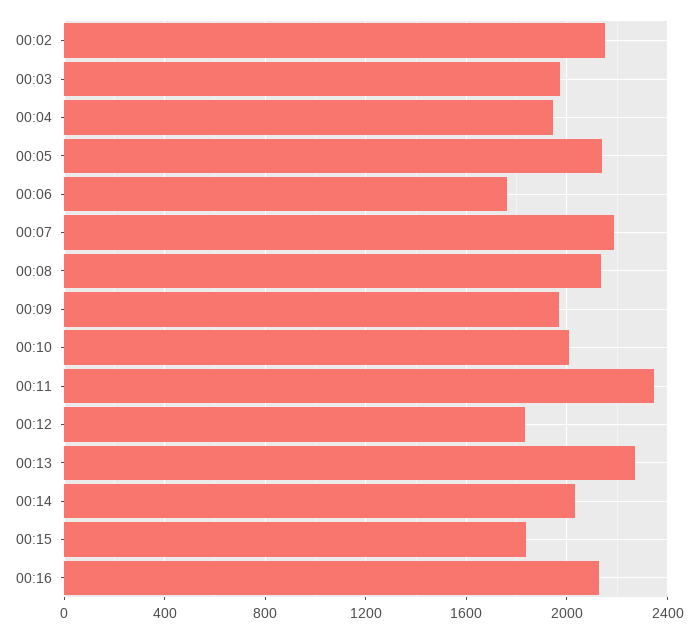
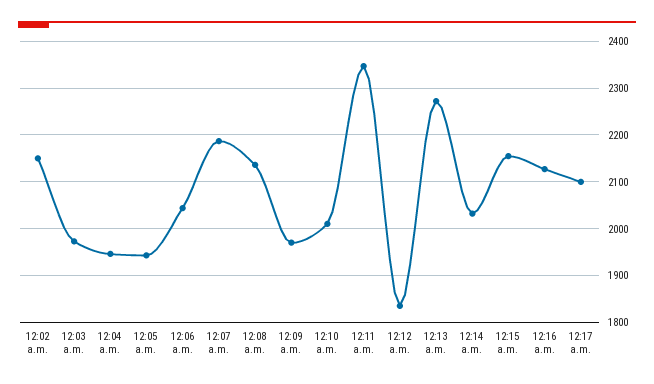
00:05: 2150 -> 1940
00:06: 1750 -> 2040
00:15: 1850 -> 2160
12:17 a.m.: none -> 2100

